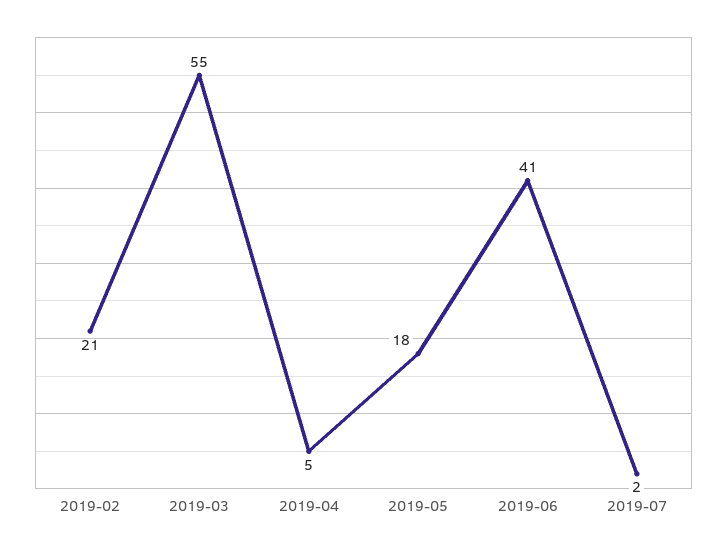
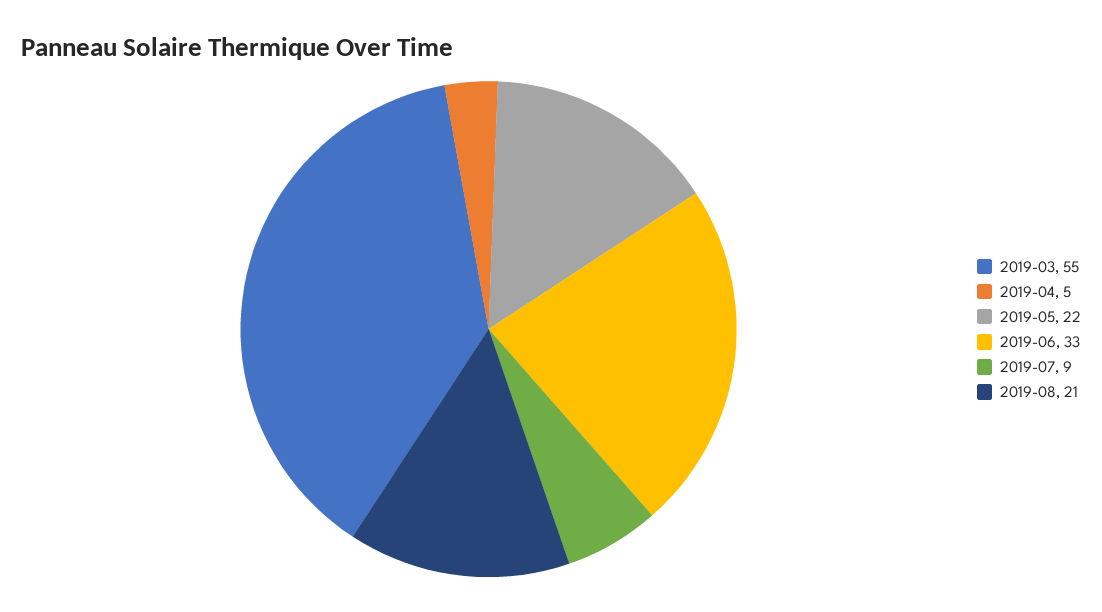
2019-02: 21 -> none
2019-05: 18 -> 22
2019-06: 41 -> 33
2019-07: 2 -> 9
2019-08: none -> 21

